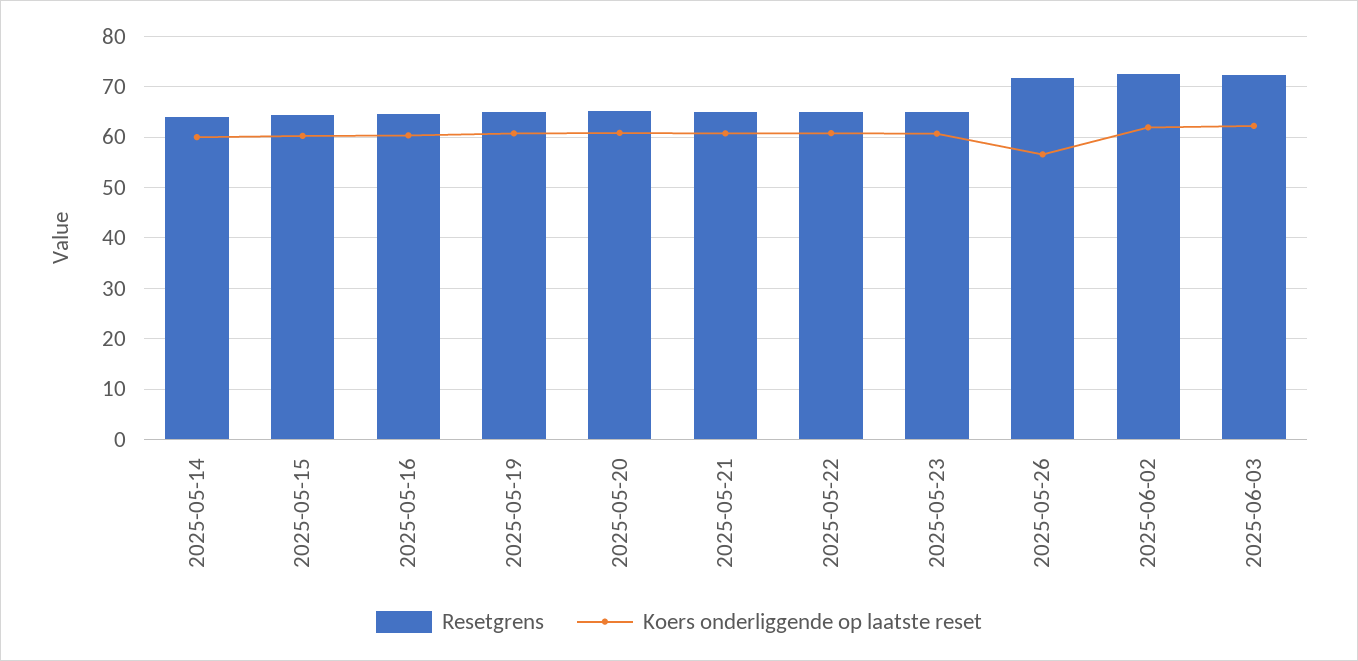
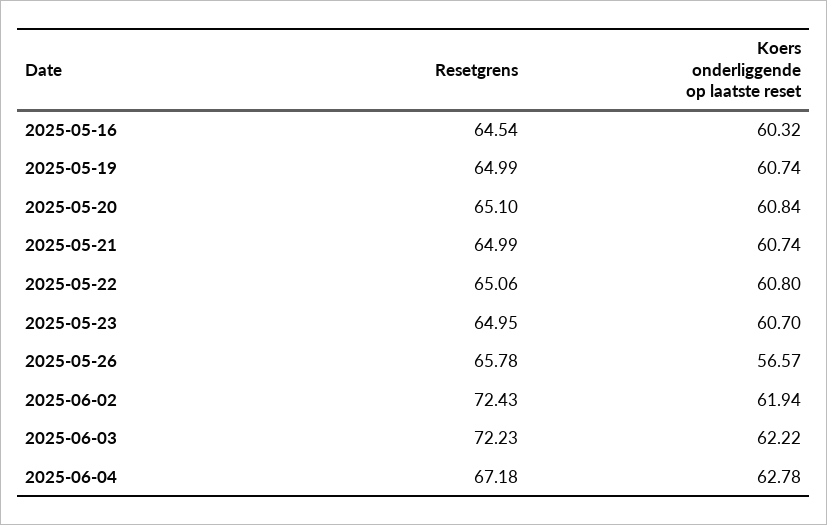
Resetgrens, 2025-05-14: 64 -> none
Koers onderliggende op laatste reset, 2025-05-14: 60 -> none
Resetgrens, 2025-05-15: 64 -> none
Koers onderliggende op laatste reset, 2025-05-15: 60 -> none
Resetgrens, 2025-05-26: 72 -> 65.78
Resetgrens, 2025-06-04: none -> 67.18
Koers onderliggende op laatste reset, 2025-06-04: none -> 62.78

